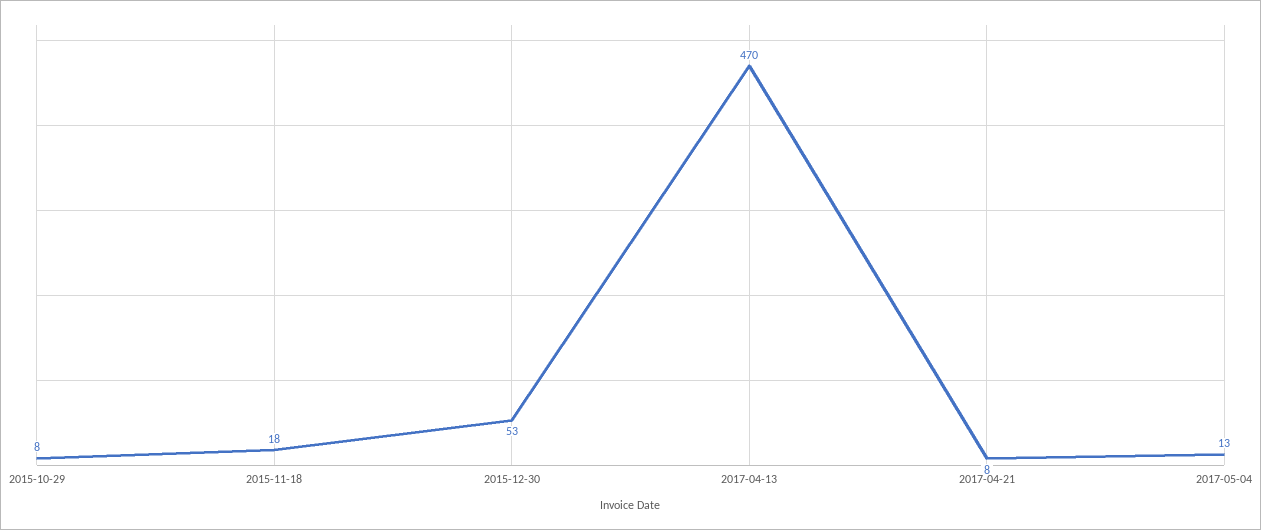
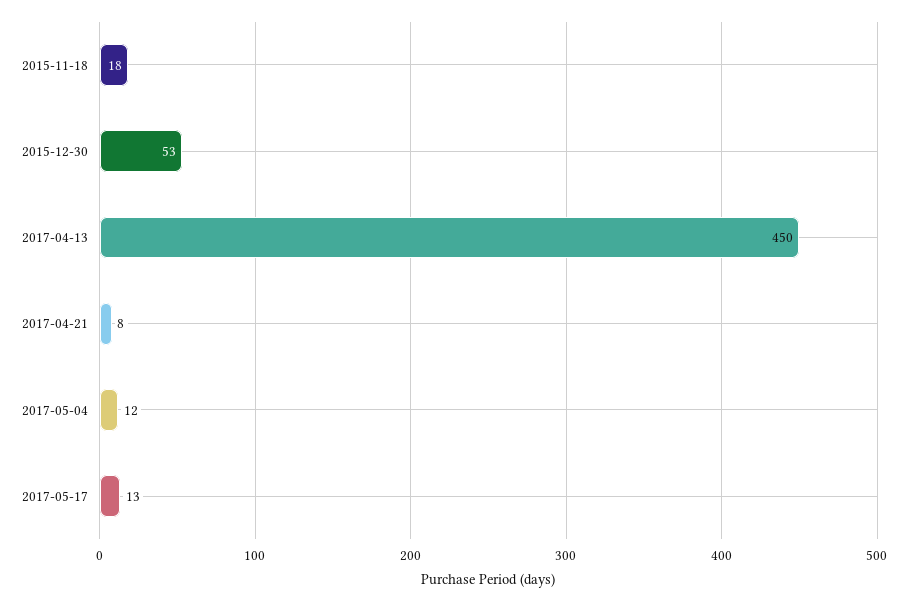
2015-10-29: 8 -> none
2017-04-13: 470 -> 450
2017-05-04: 13 -> 12
2017-05-17: none -> 13

